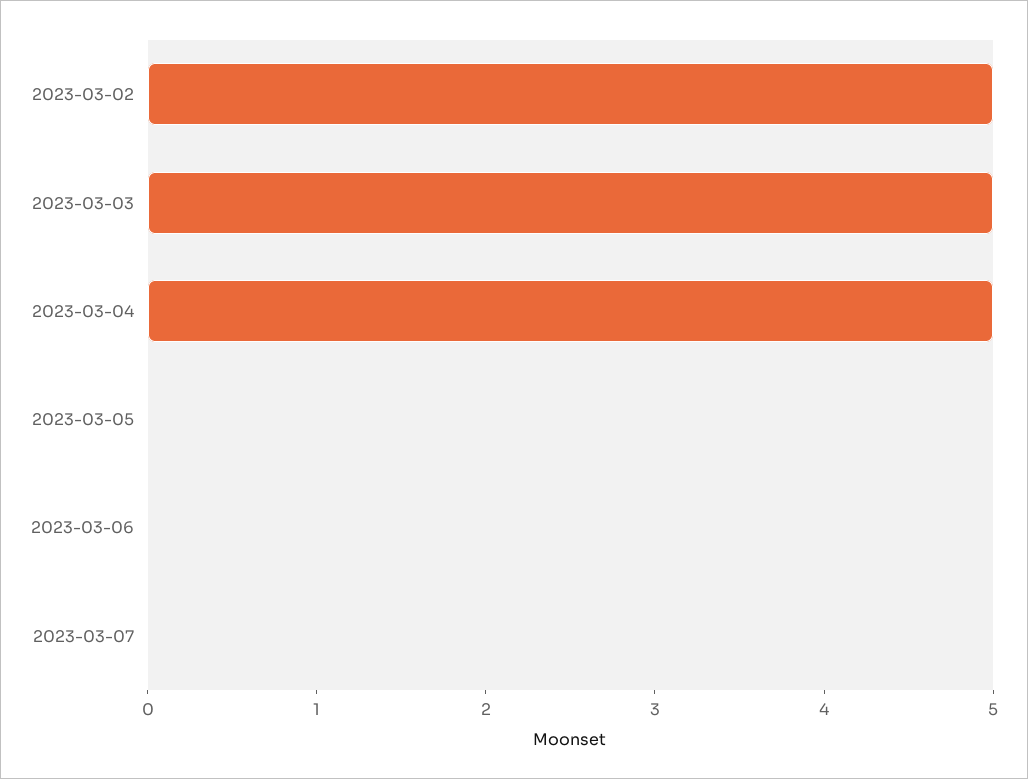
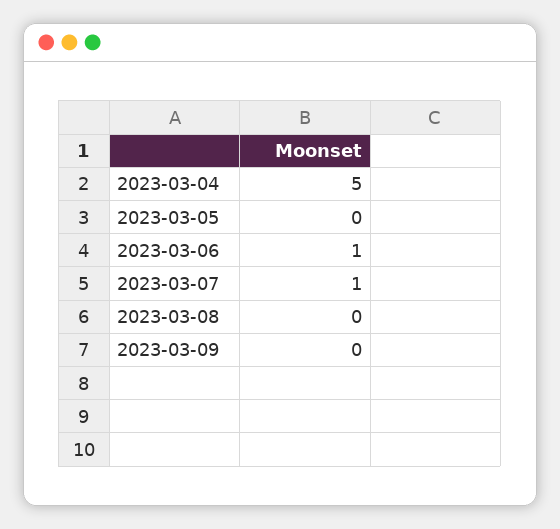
2023-03-02: 5 -> none
2023-03-03: 5 -> none
2023-03-06: 0 -> 1
2023-03-07: 0 -> 1
2023-03-08: none -> 0
2023-03-09: none -> 0

